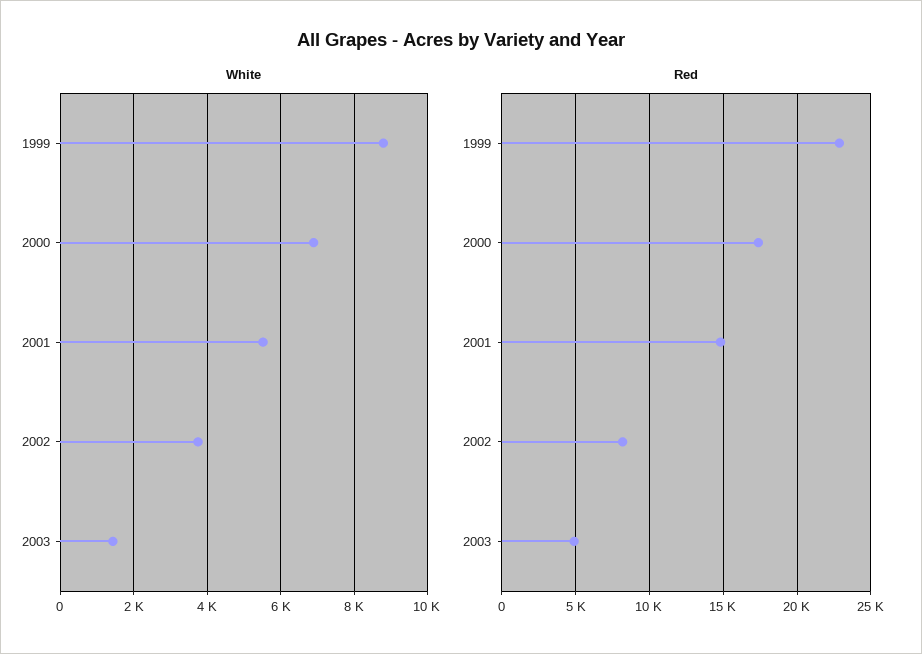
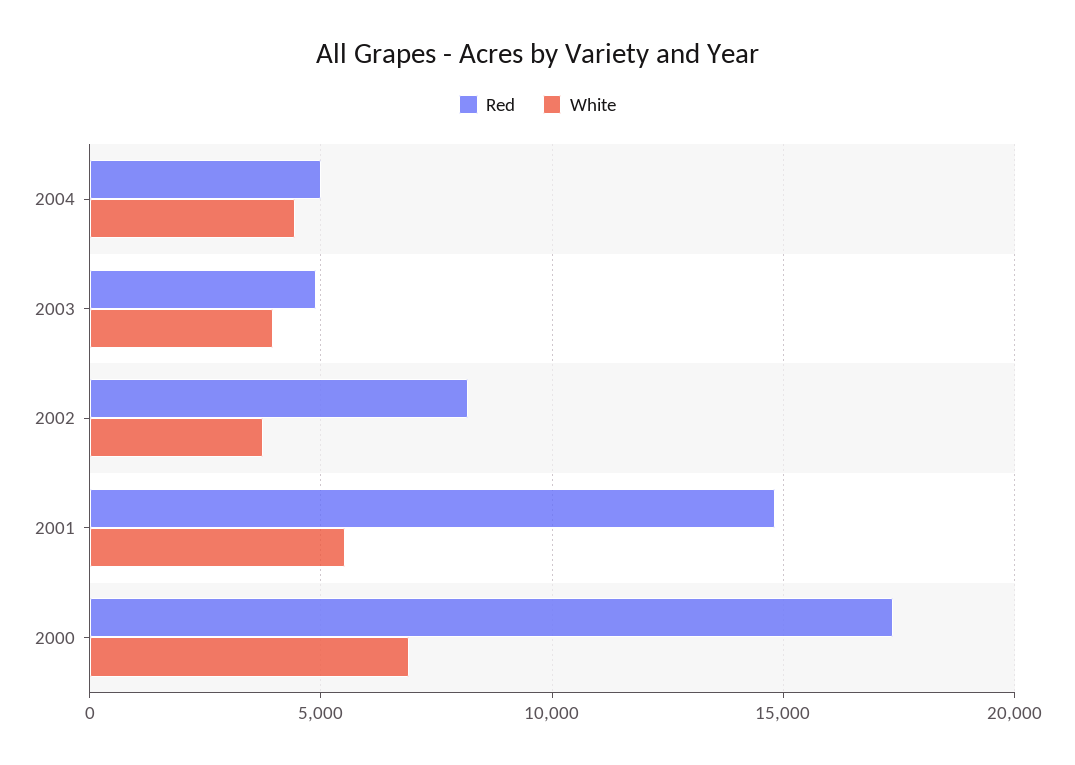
White, 1999: 8800 -> none
White, 2003: 1400 -> 4000
Red, 1999: 23000 -> none
Red, 2004: none -> 5000
White, 2004: none -> 4500

